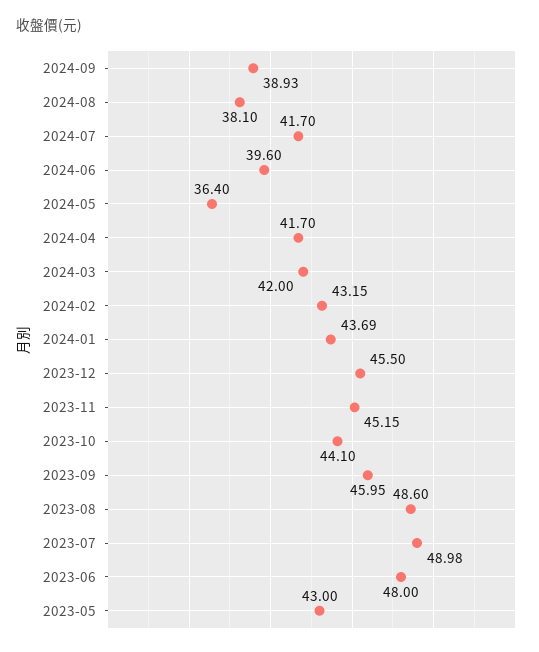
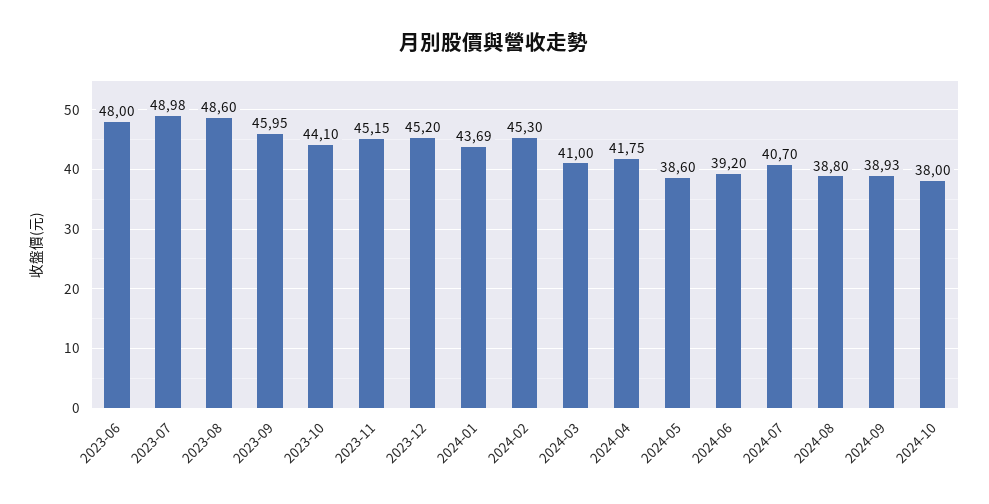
2024-08: 38.1 -> 38.8
2024-07: 41.7 -> 40.7
2024-06: 39.6 -> 39.2
2024-05: 36.4 -> 38.6
2024-04: 41.7 -> 41.75
2024-03: 42 -> 41
2024-02: 43.15 -> 45.3
2023-12: 45.5 -> 45.2
2023-05: 43 -> none
2024-10: none -> 38

